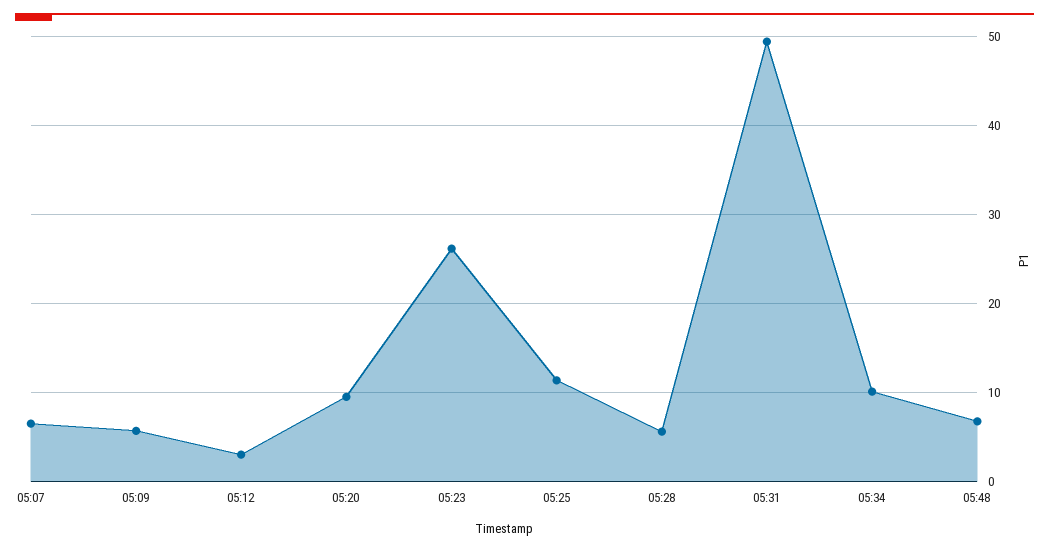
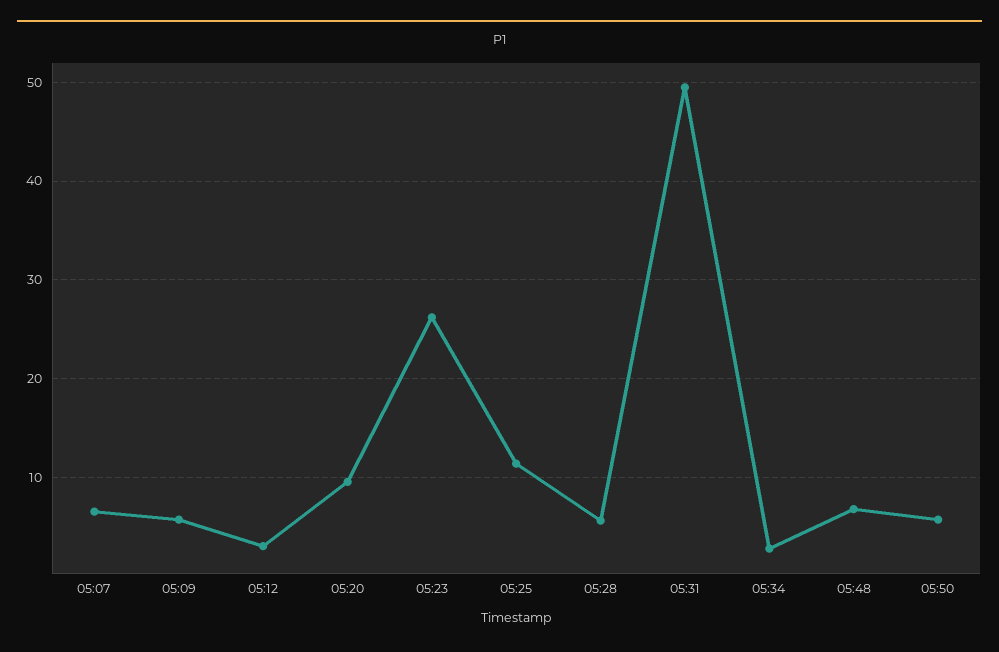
05:34: 10 -> 3
05:50: none -> 6

